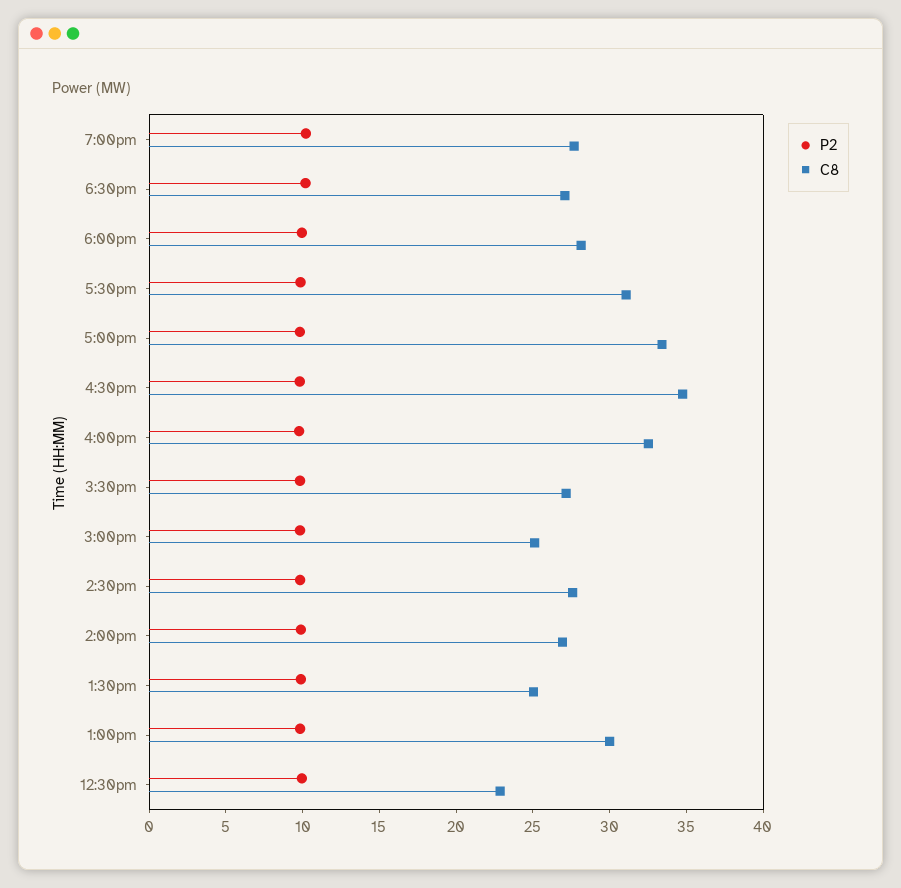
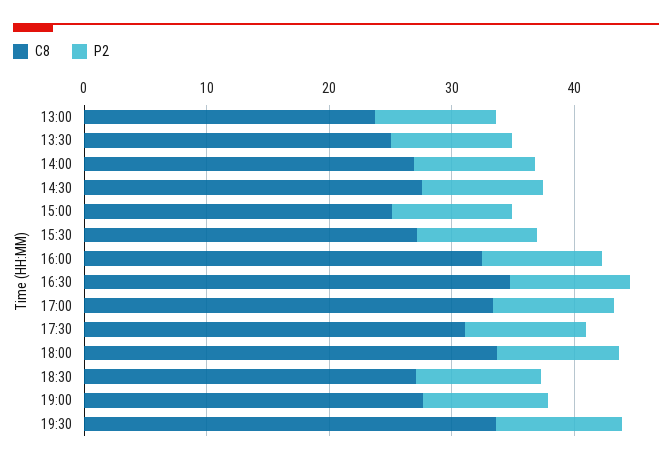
C8, 6:00pm: 28 -> 34
C8, 1:00pm: 30 -> 24
P2, 12:30pm: 10 -> none
C8, 12:30pm: 23 -> none
C8, 19:30: none -> 34
P2, 19:30: none -> 10

